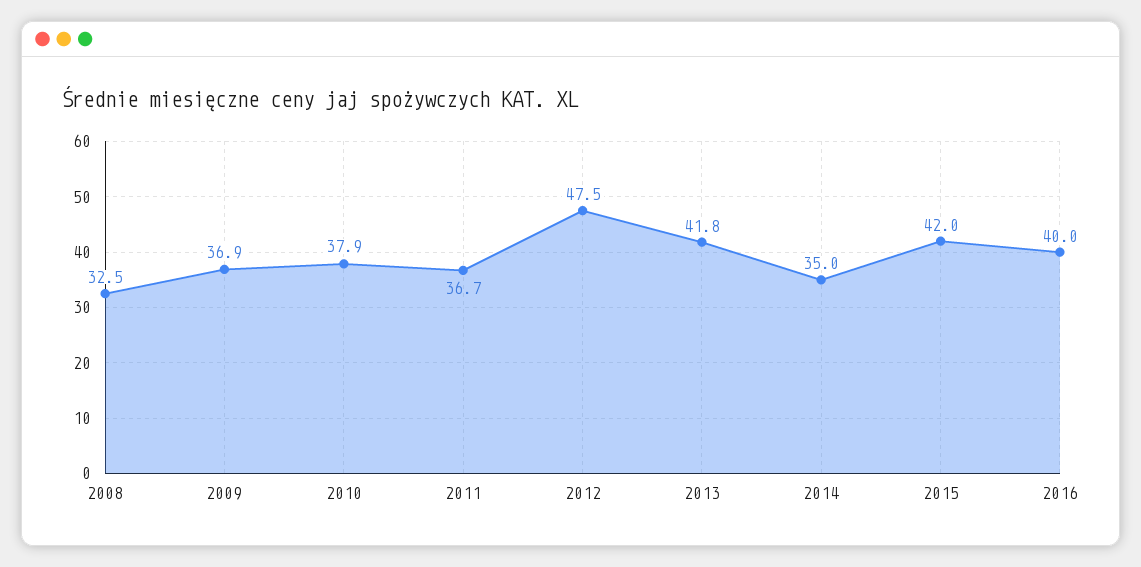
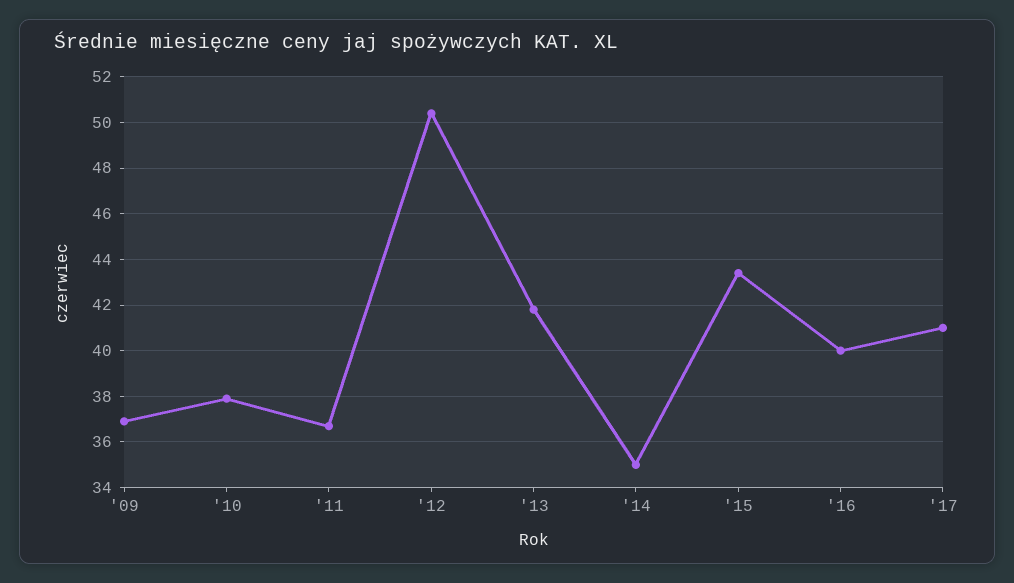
2008: 32.5 -> none
2012: 47.5 -> 50.5
2015: 42 -> 43.5
'17: none -> 41

